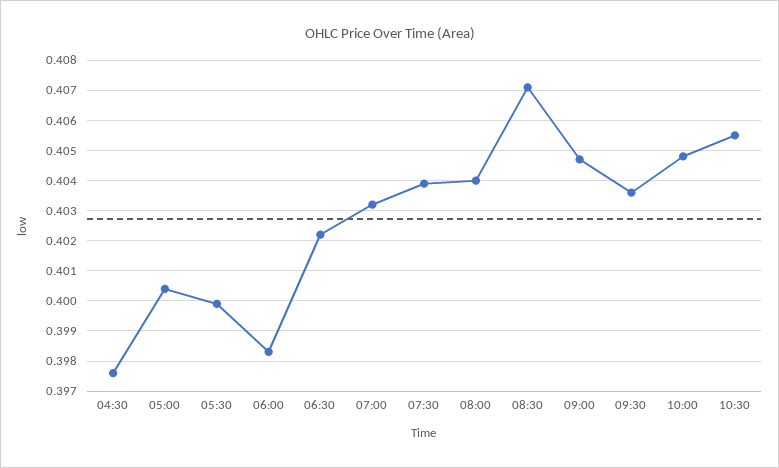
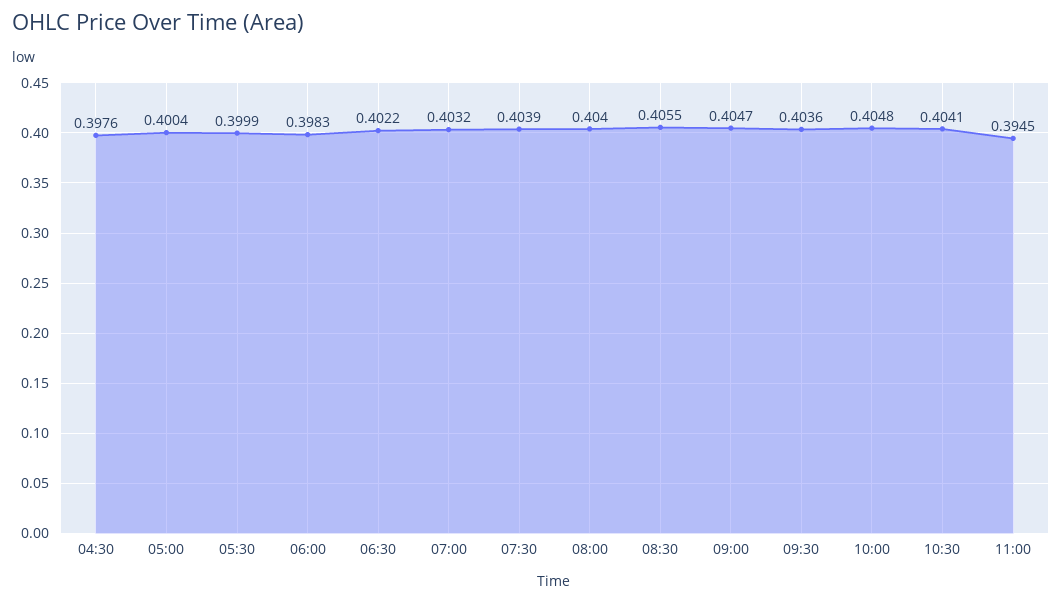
08:30: 0.407 -> 0.4055
10:30: 0.4055 -> 0.4041
11:00: none -> 0.3945

